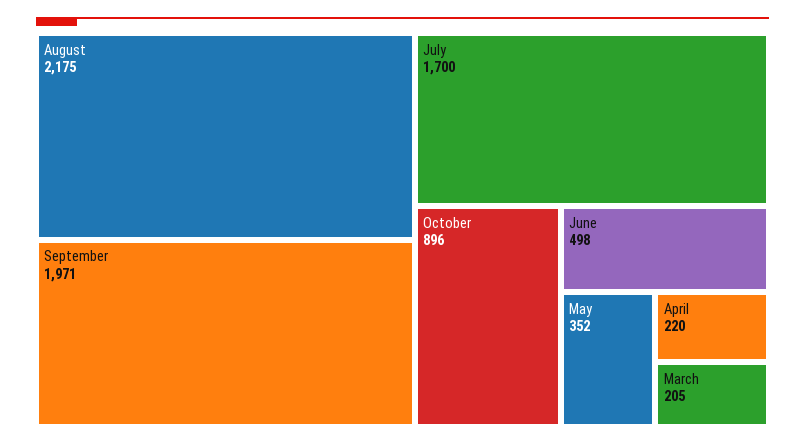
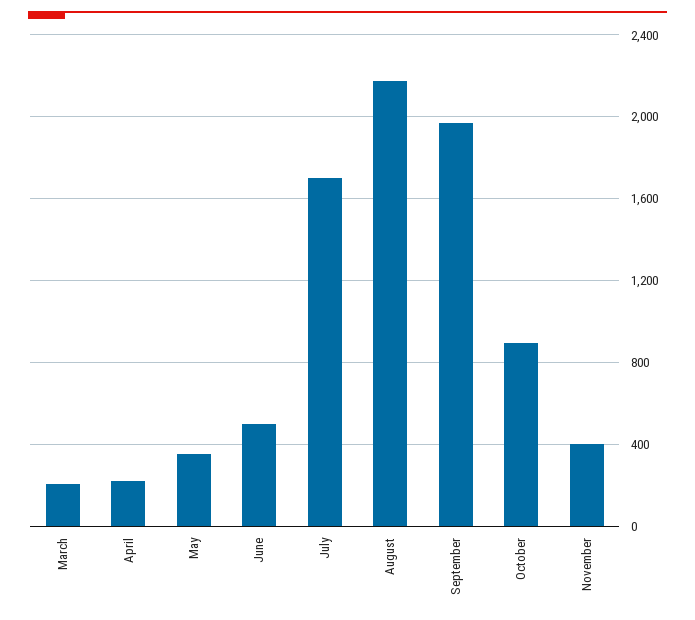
November: none -> 400

